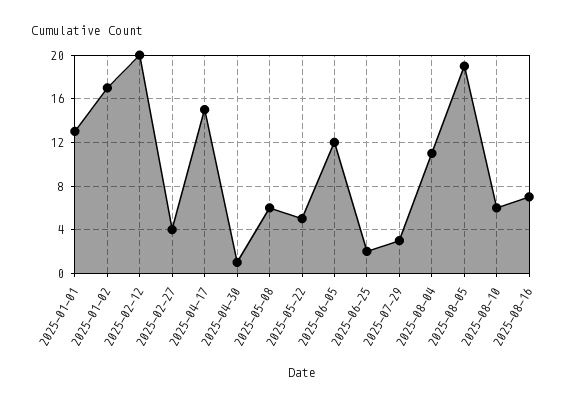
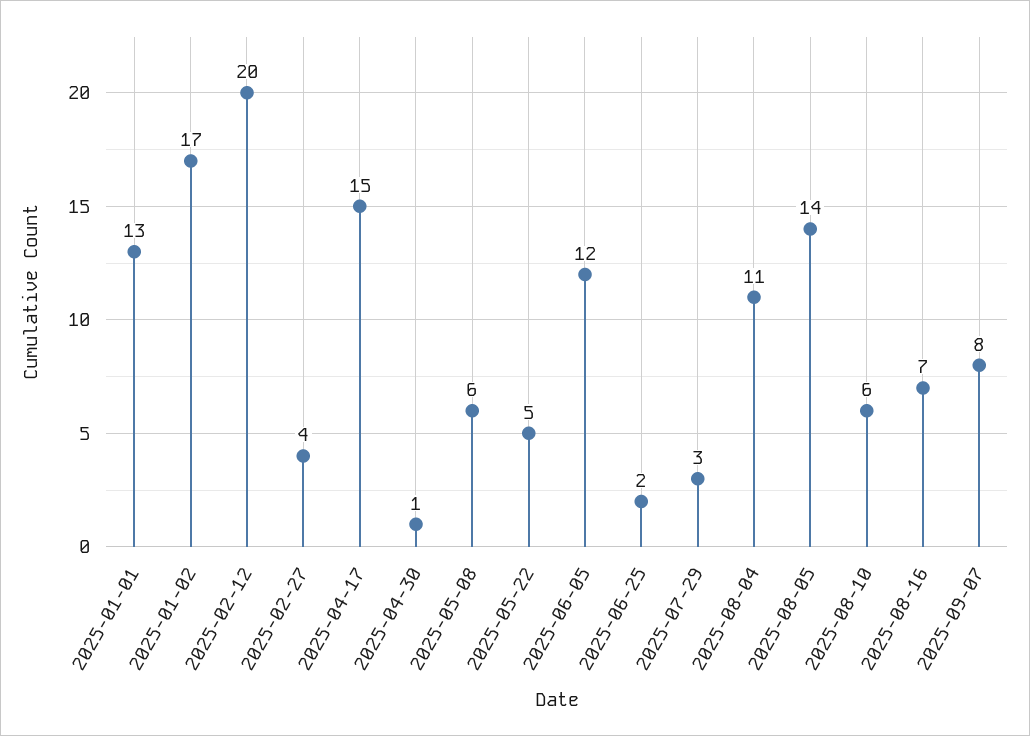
2025-08-05: 19 -> 14
2025-09-07: none -> 8

